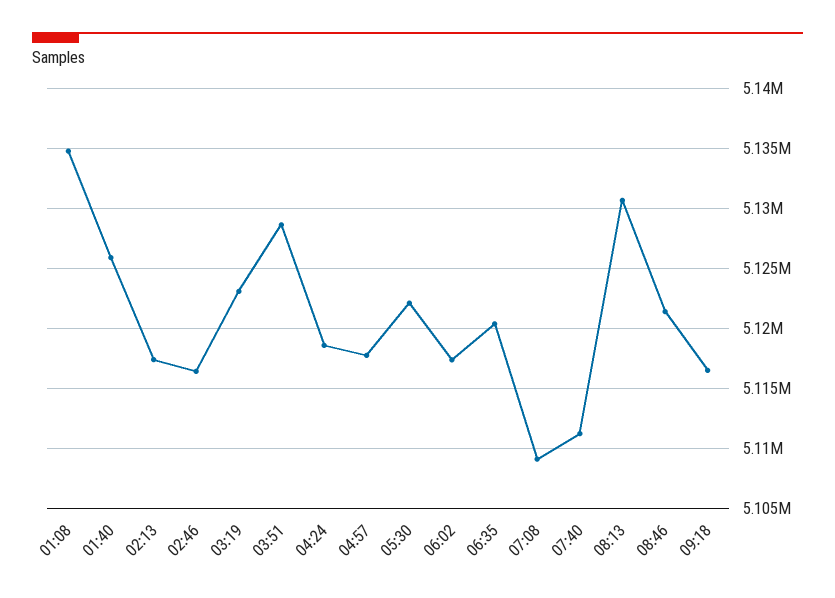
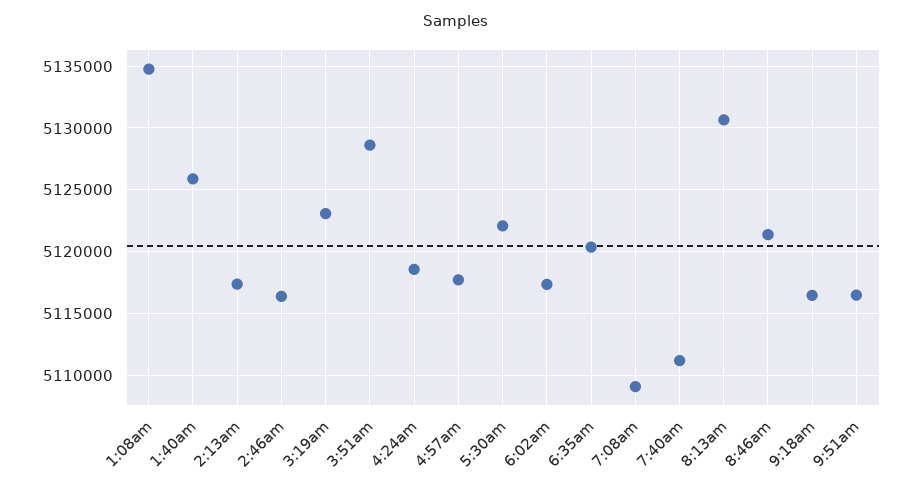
9:51am: none -> 5116500

